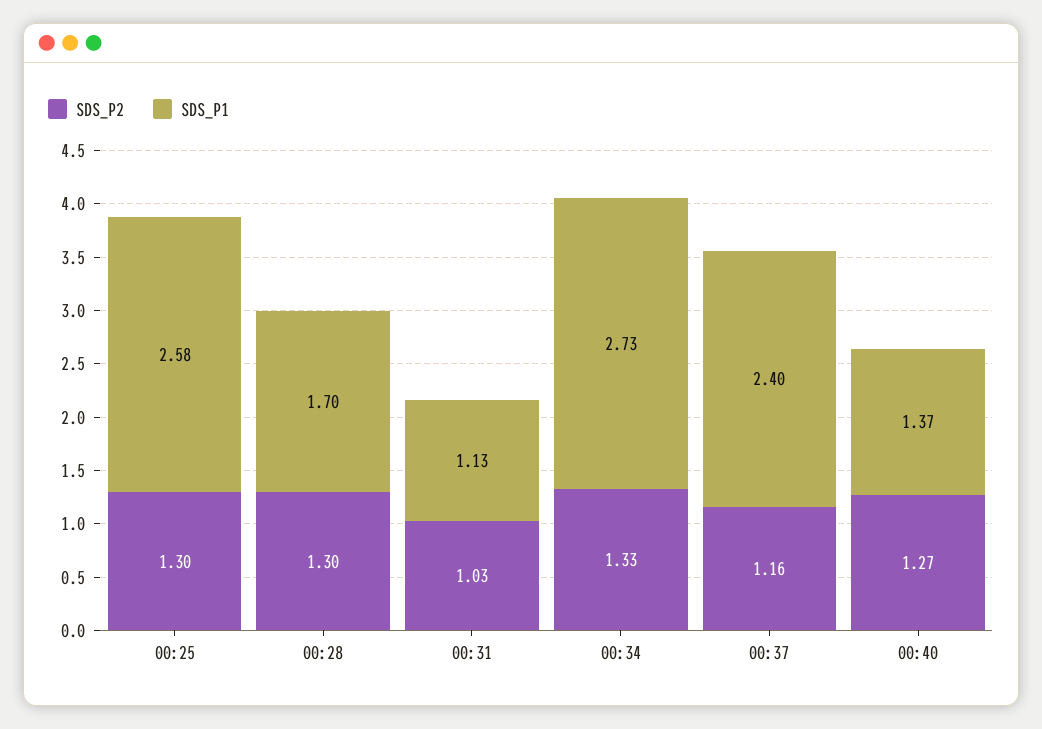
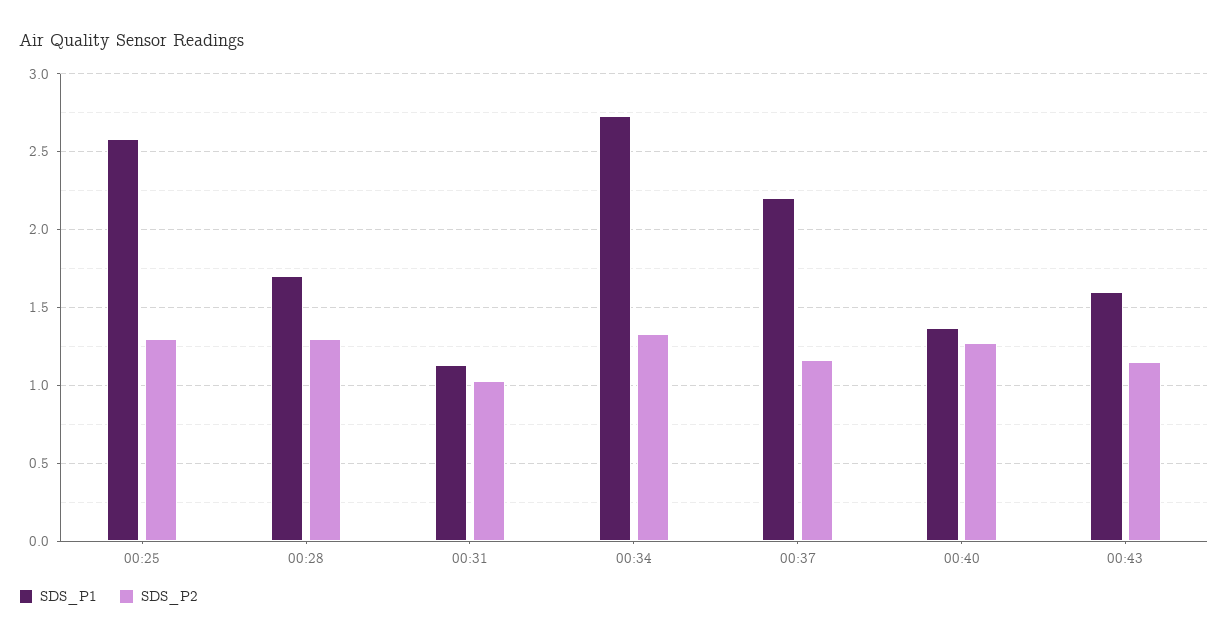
SDS_P1, 00:37: 2.4 -> 2.2
SDS_P1, 00:43: none -> 1.6
SDS_P2, 00:43: none -> 1.15

